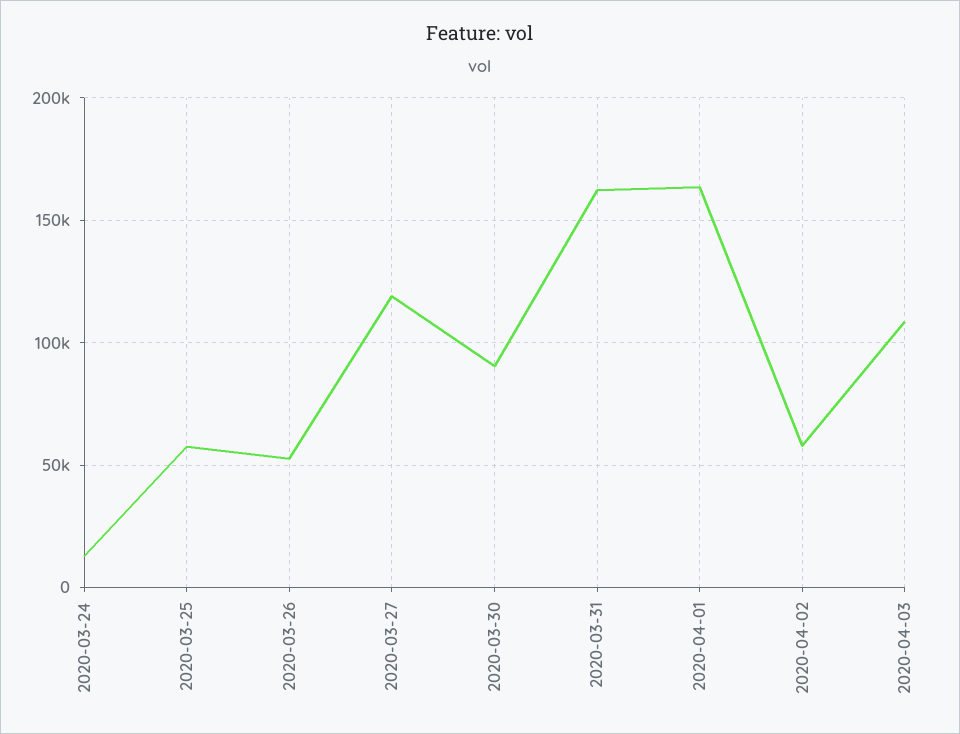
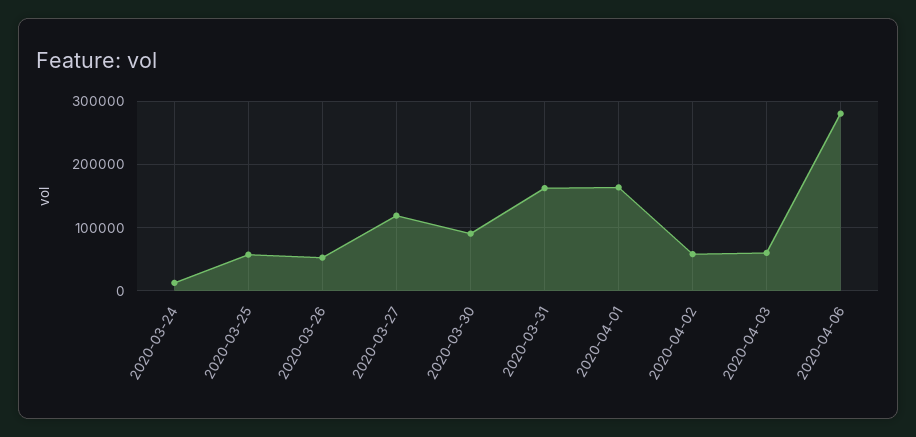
2020-04-03: 110000 -> 60000
2020-04-06: none -> 280000

